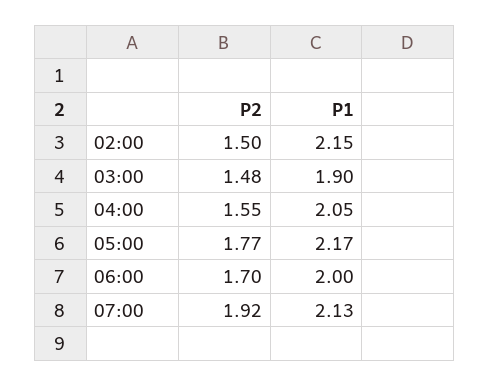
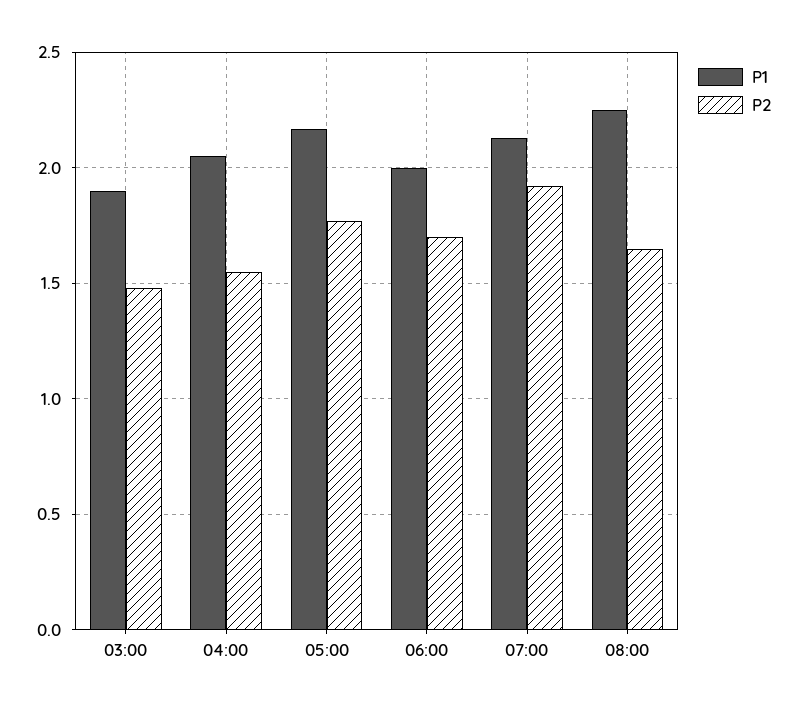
P2, 02:00: 1.5 -> none
P1, 02:00: 2.15 -> none
P1, 08:00: none -> 2.25
P2, 08:00: none -> 1.65

